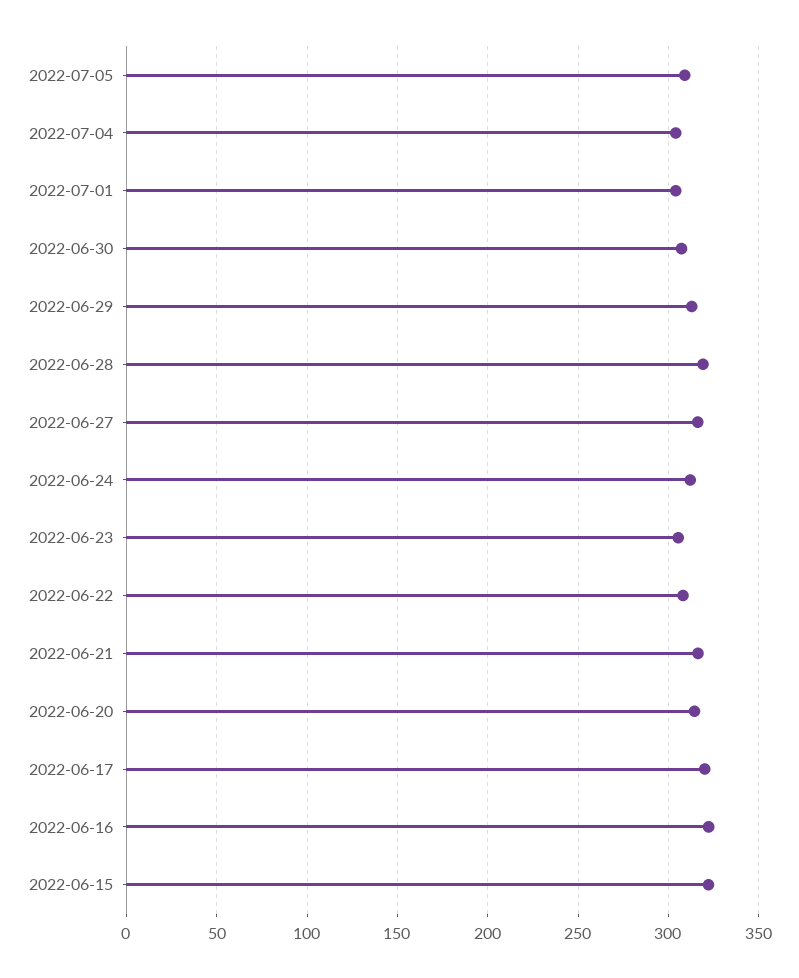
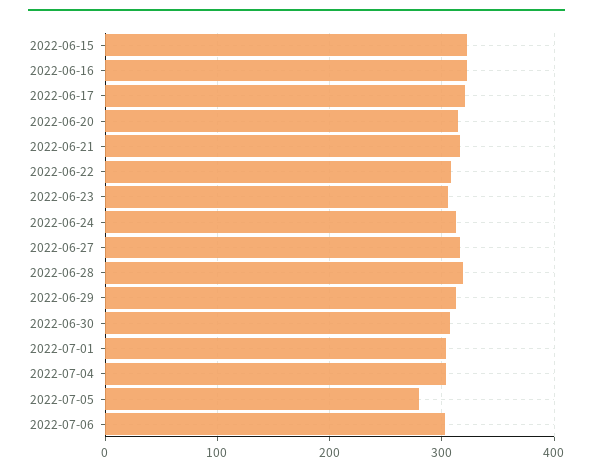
2022-07-05: 310 -> 280
2022-07-06: none -> 300

